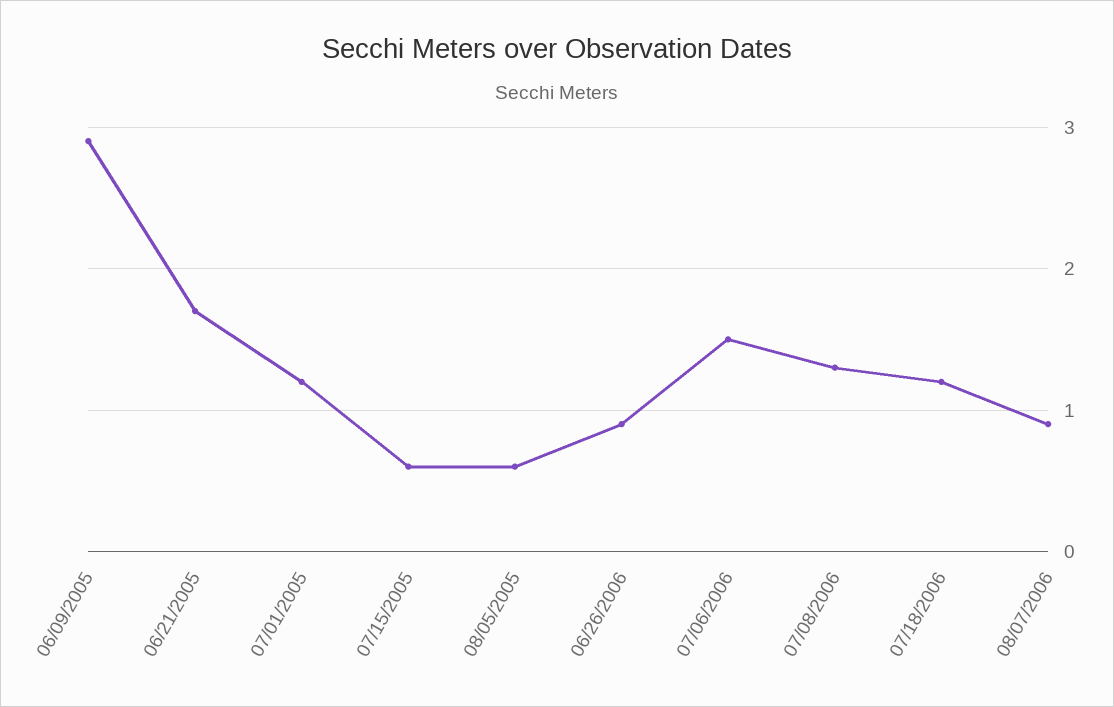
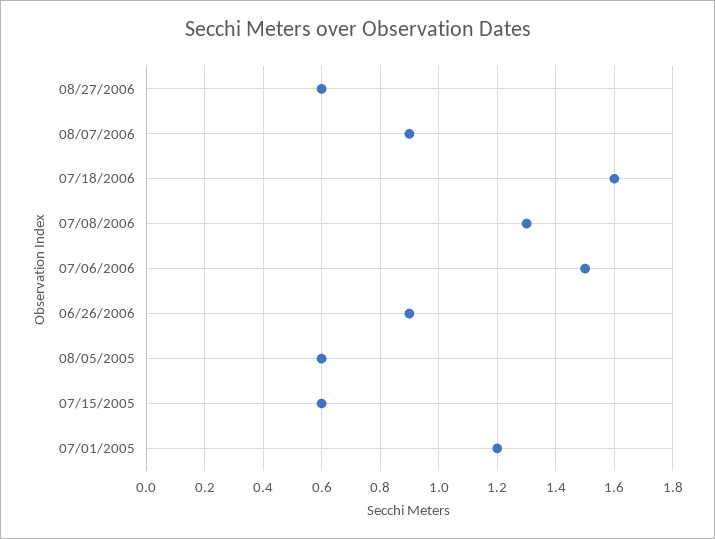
06/09/2005: 2.9 -> none
06/21/2005: 1.7 -> none
07/18/2006: 1.2 -> 1.6
08/27/2006: none -> 0.6

